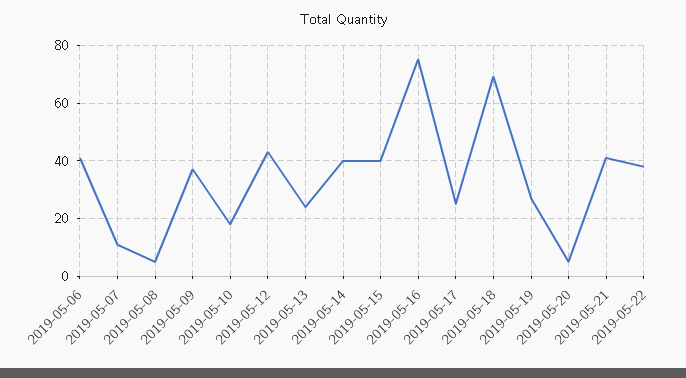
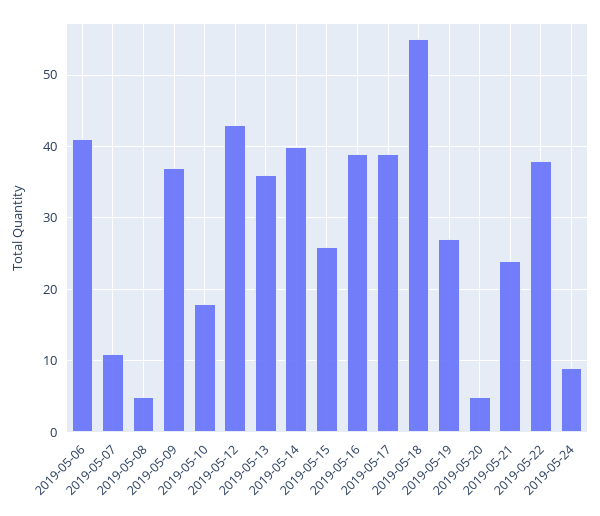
2019-05-13: 25 -> 36
2019-05-15: 40 -> 26
2019-05-16: 75 -> 39
2019-05-17: 25 -> 39
2019-05-18: 70 -> 55
2019-05-21: 40 -> 24
2019-05-24: none -> 9

